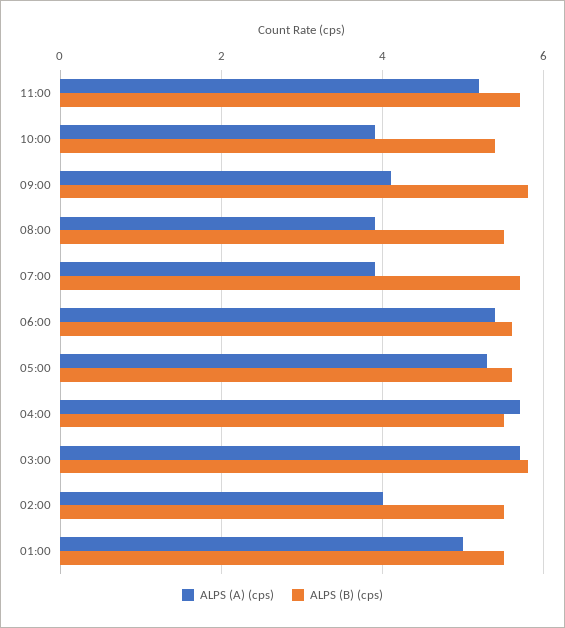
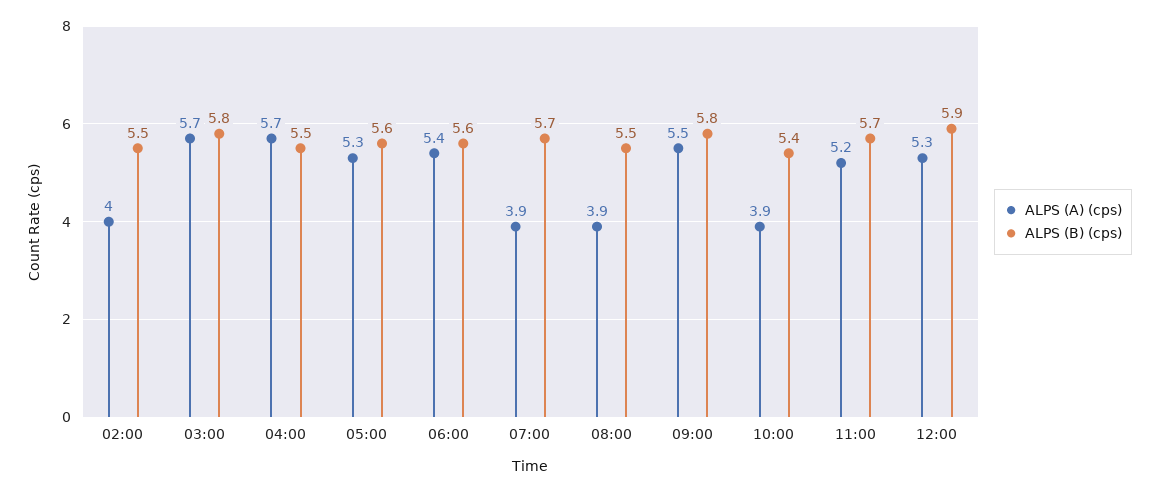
ALPS (A) (cps), 09:00: 4 -> 5.5
ALPS (A) (cps), 01:00: 5 -> none
ALPS (B) (cps), 01:00: 5.5 -> none
ALPS (A) (cps), 12:00: none -> 5.3
ALPS (B) (cps), 12:00: none -> 5.9

